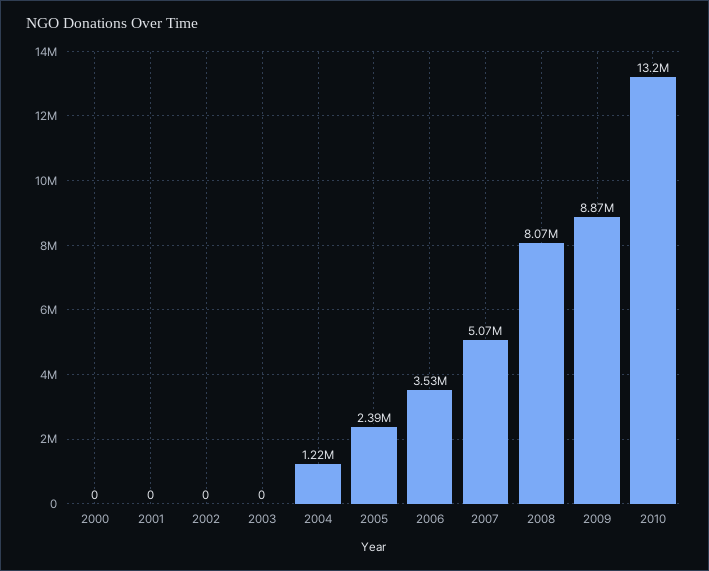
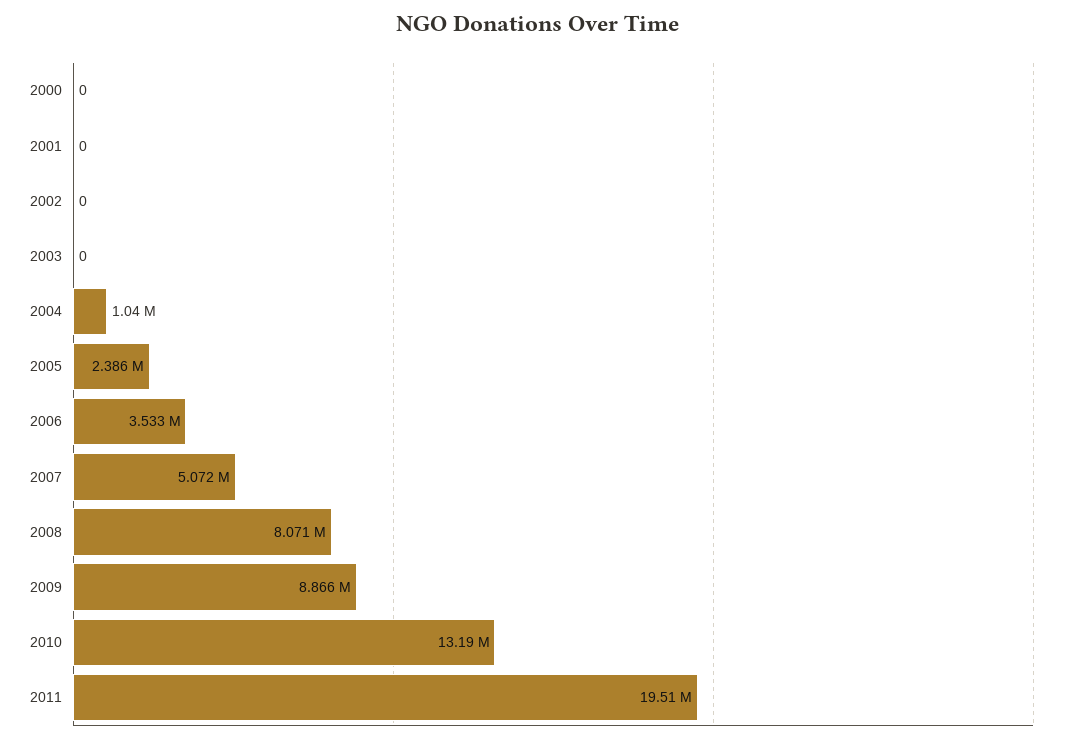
2004: 1220000 -> 1040000
2011: none -> 19510000

